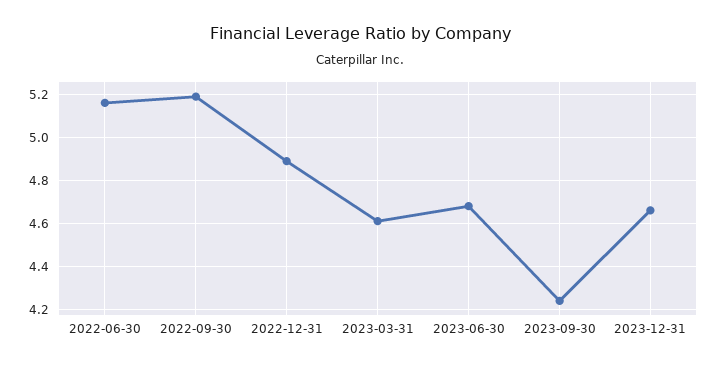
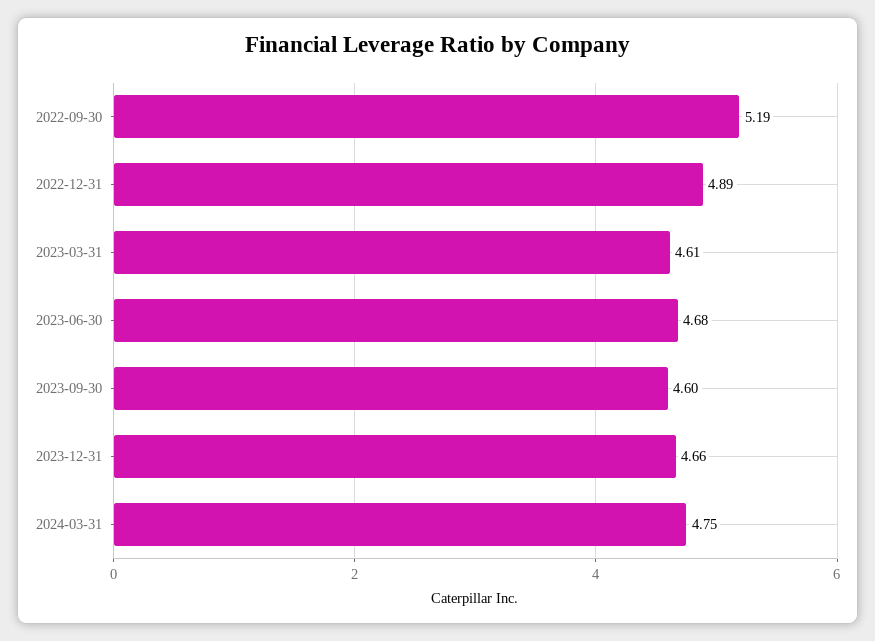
2022-06-30: 5.15 -> none
2023-09-30: 4.25 -> 4.6
2024-03-31: none -> 4.75

